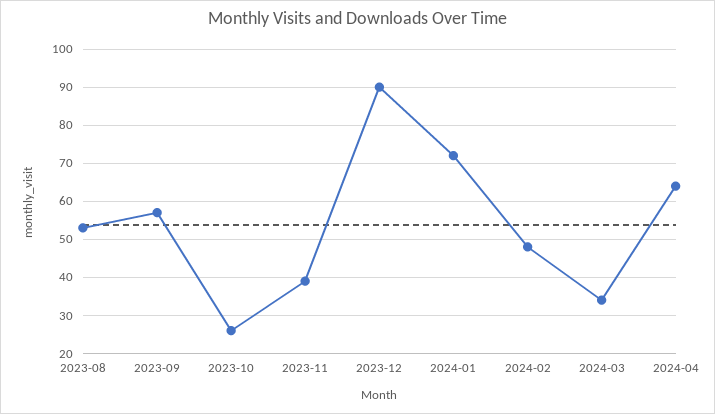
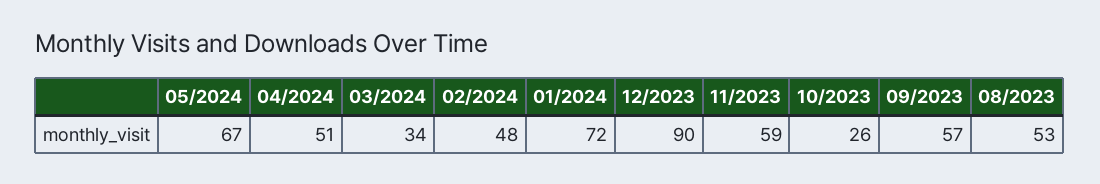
2023-11: 40 -> 59
2024-04: 65 -> 51
05/2024: none -> 67

